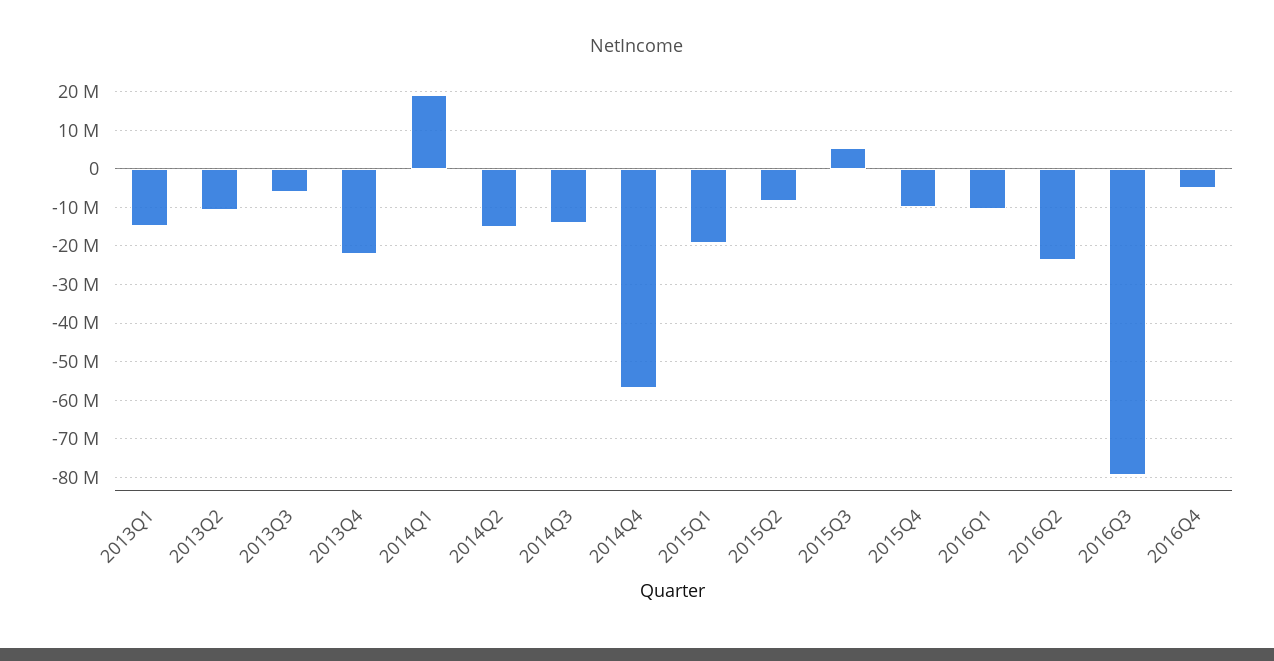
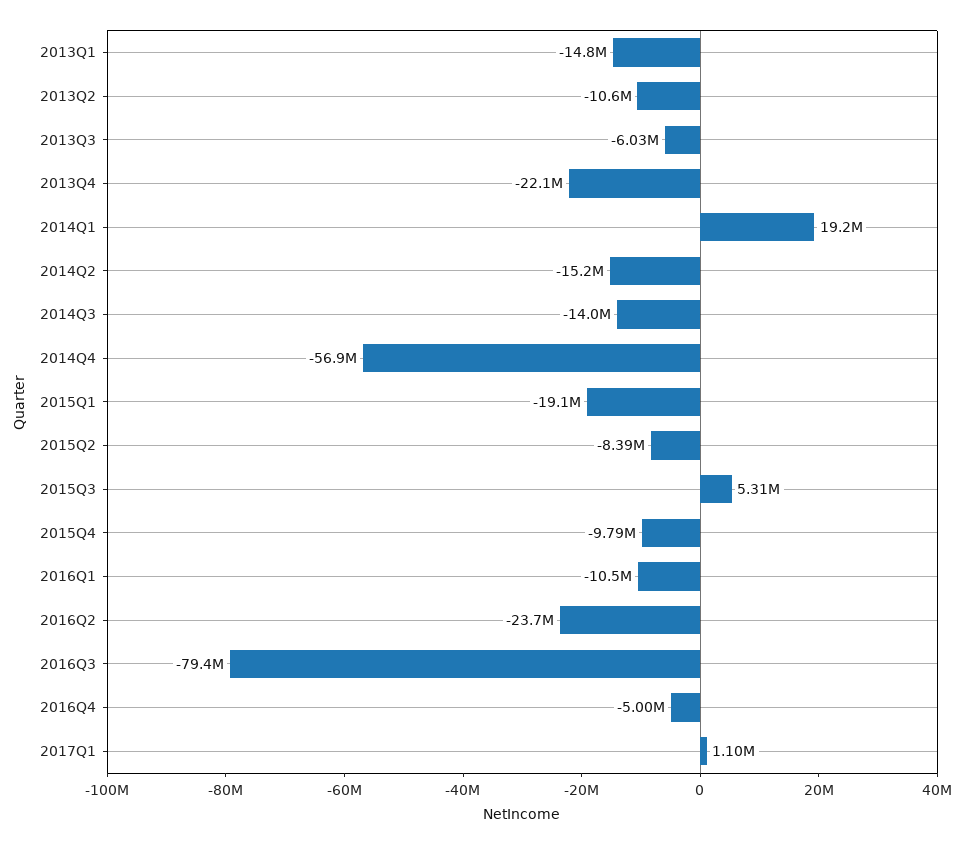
2017Q1: none -> 1100000

